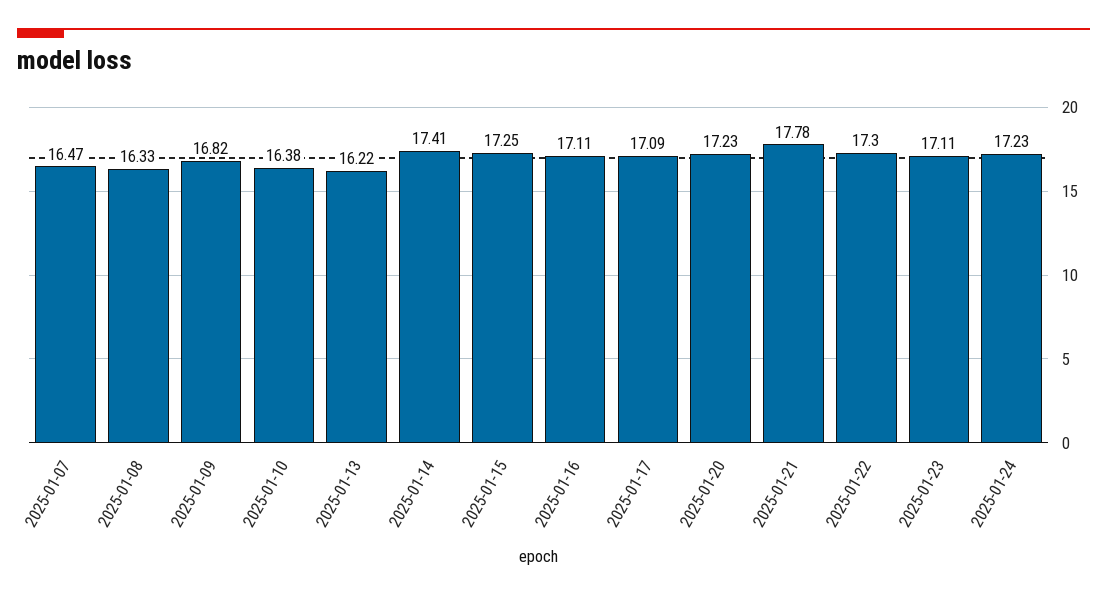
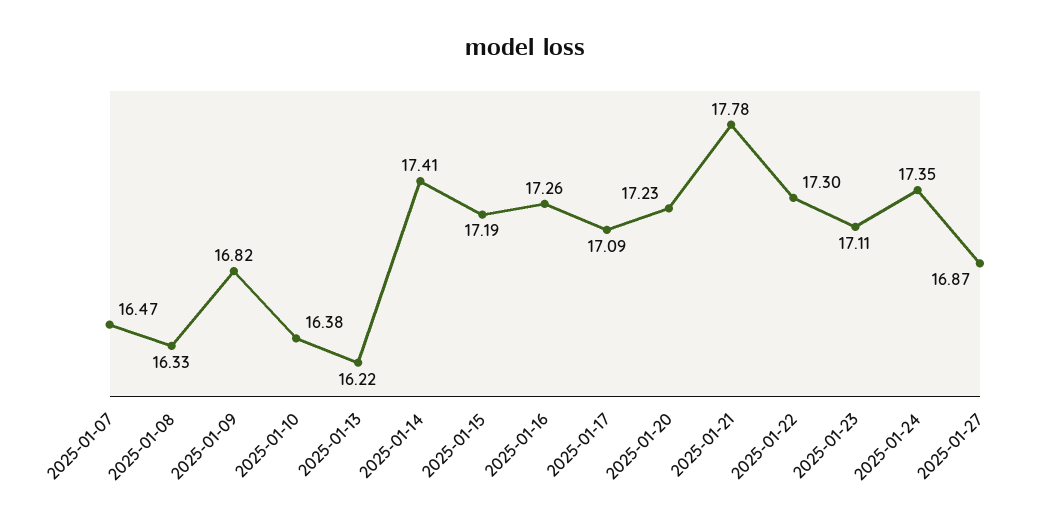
2025-01-15: 17.25 -> 17.19
2025-01-16: 17.11 -> 17.26
2025-01-24: 17.23 -> 17.35
2025-01-27: none -> 16.87

